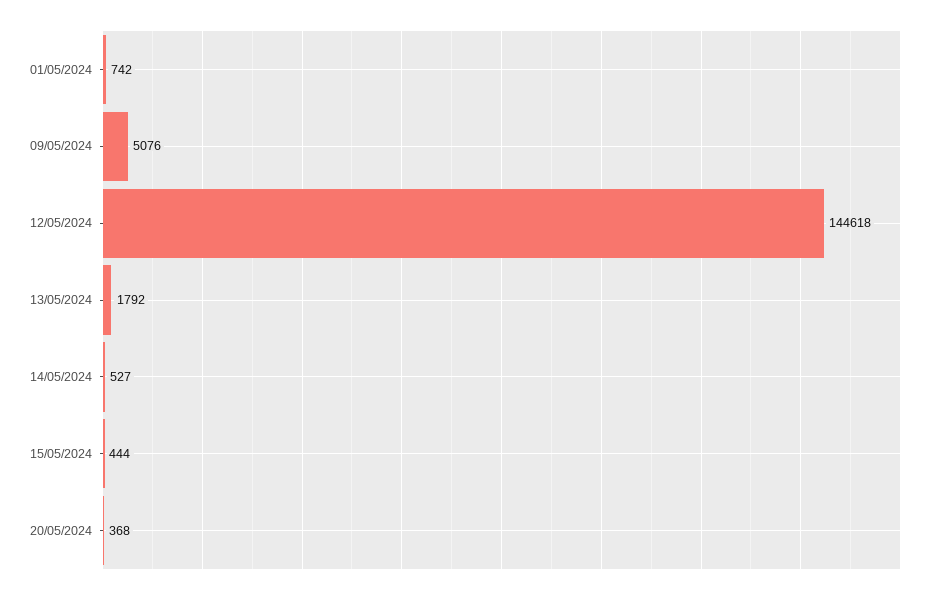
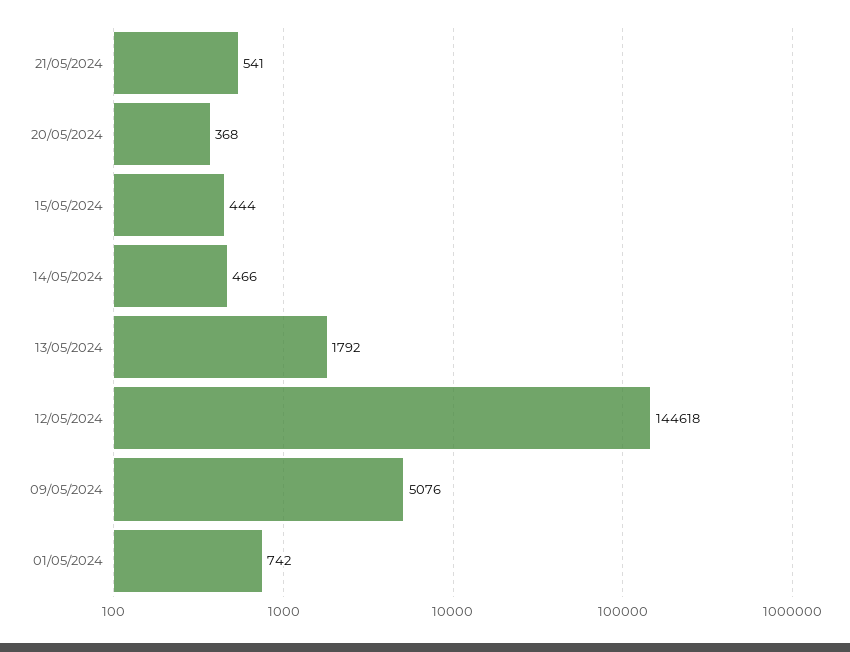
14/05/2024: 527 -> 466
21/05/2024: none -> 541

